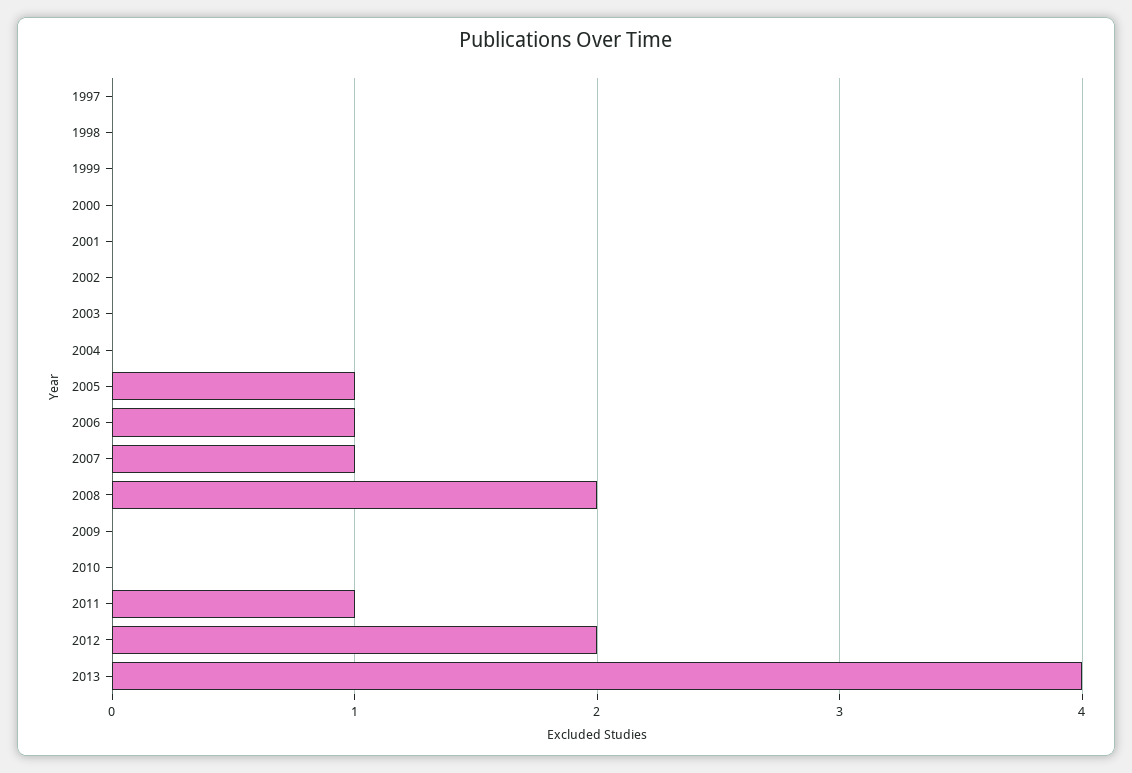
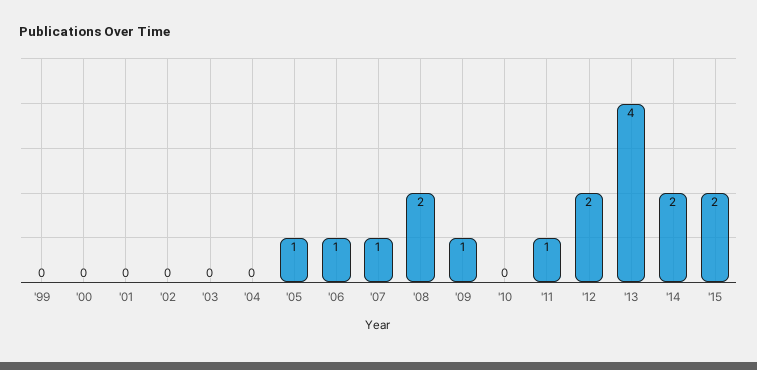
1997: 0 -> none
1998: 0 -> none
2009: 0 -> 1
'14: none -> 2
'15: none -> 2

